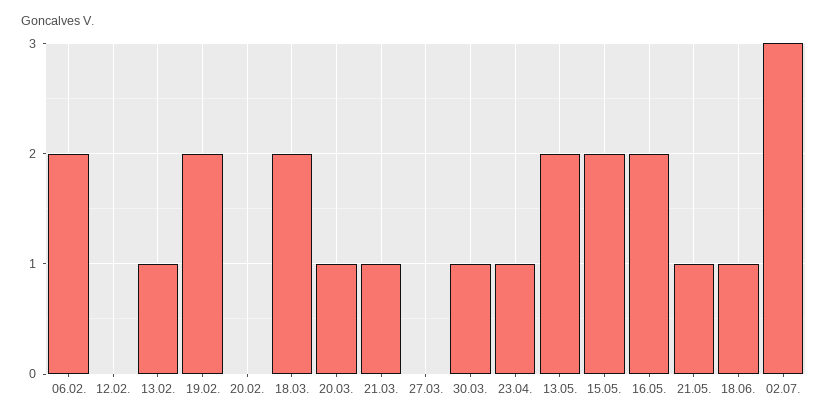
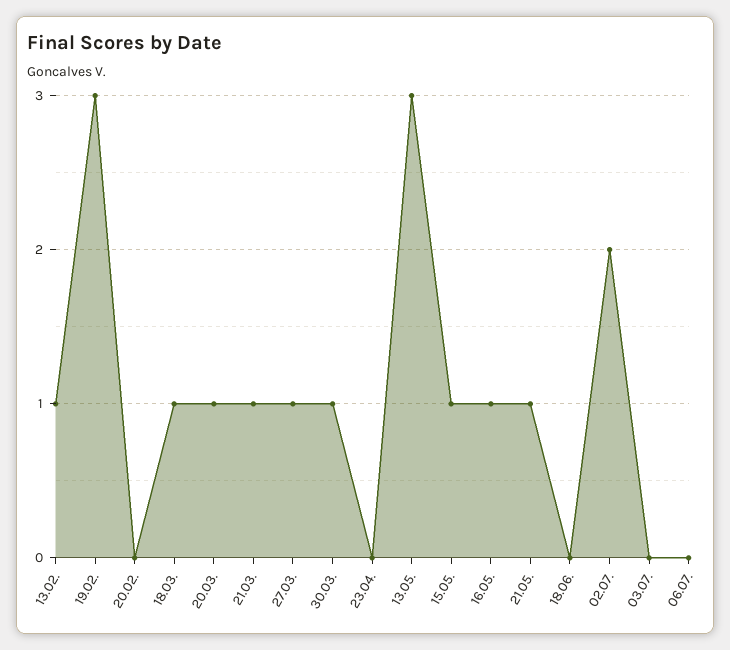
06.02.: 2 -> none
12.02.: 0 -> none
19.02.: 2 -> 3
18.03.: 2 -> 1
27.03.: 0 -> 1
23.04.: 1 -> 0
13.05.: 2 -> 3
15.05.: 2 -> 1
16.05.: 2 -> 1
18.06.: 1 -> 0
02.07.: 3 -> 2
03.07.: none -> 0
06.07.: none -> 0

